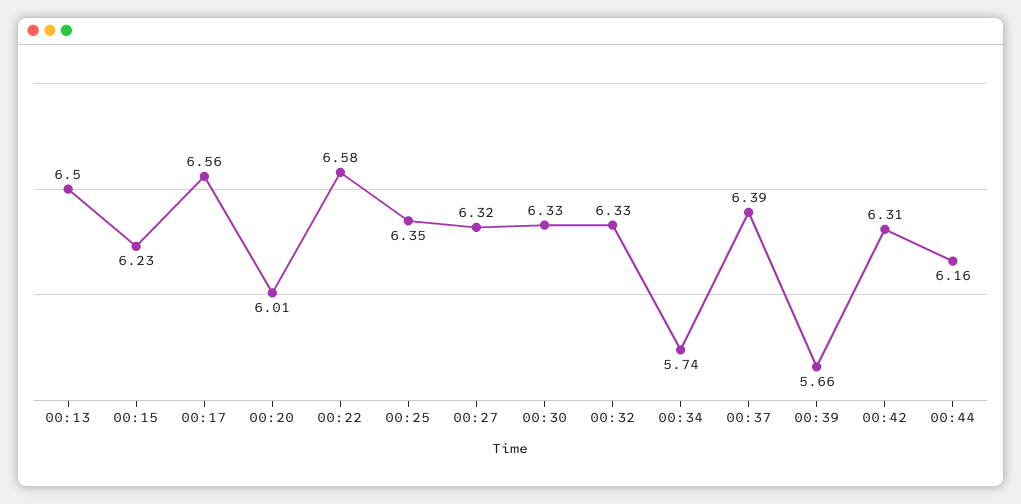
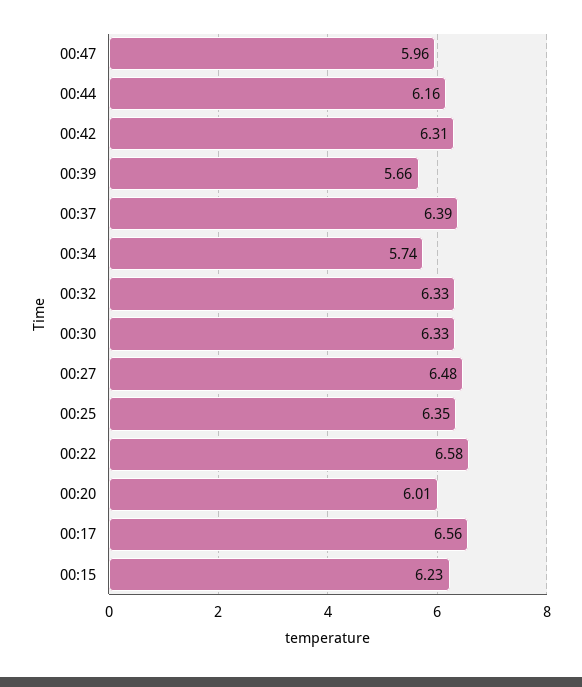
00:13: 6.5 -> none
00:27: 6.32 -> 6.48
00:47: none -> 5.96

